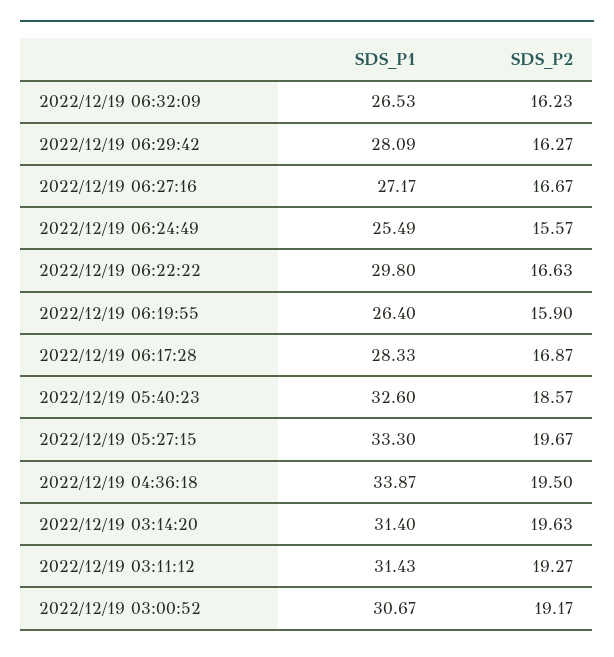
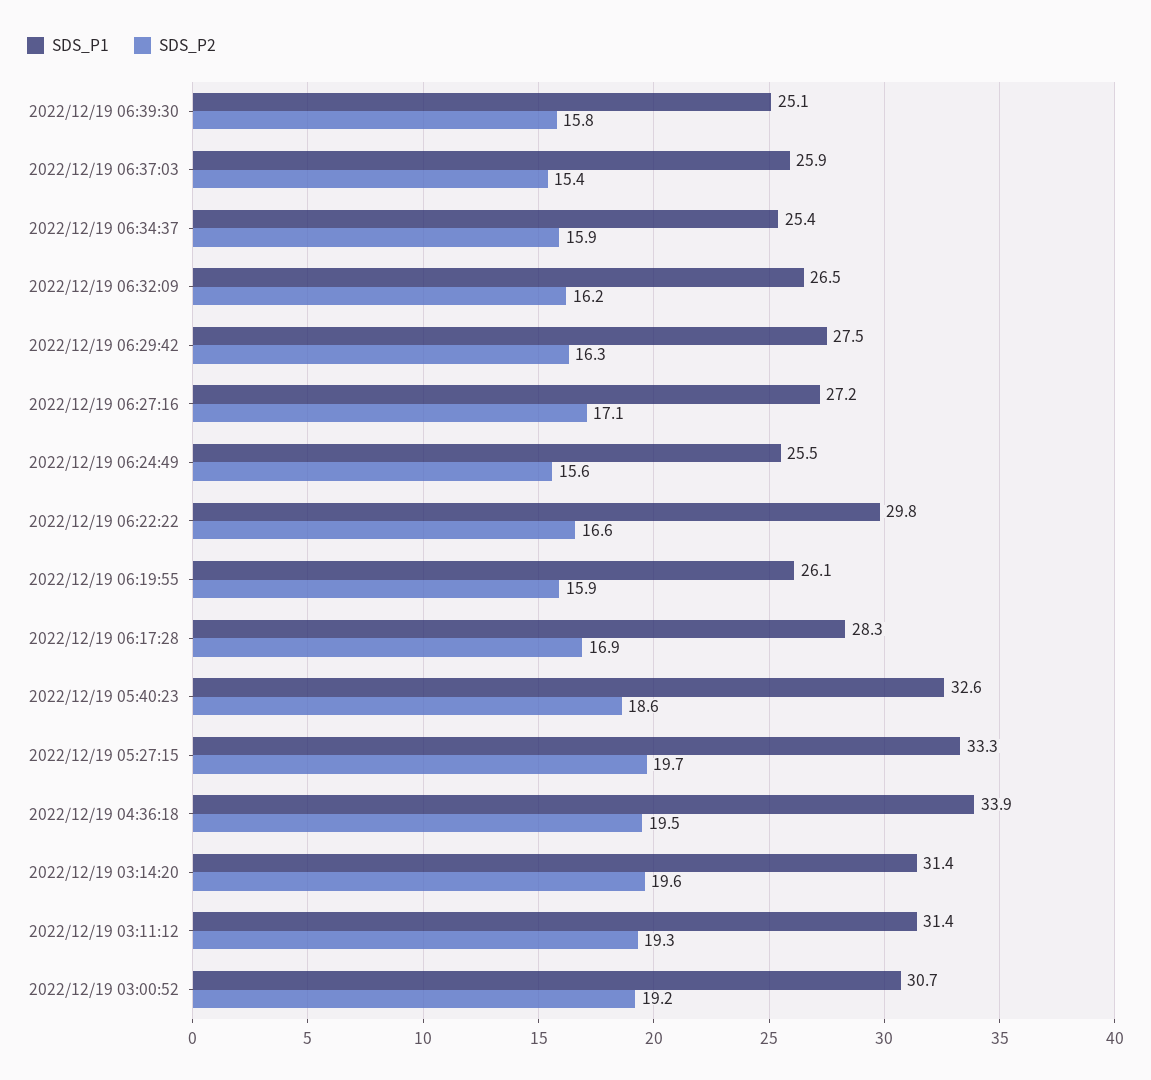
SDS_P1, 2022/12/19 06:29:42: 28.09 -> 27.5
SDS_P2, 2022/12/19 06:27:16: 16.67 -> 17.1
SDS_P1, 2022/12/19 06:19:55: 26.4 -> 26.1
SDS_P1, 2022/12/19 06:39:30: none -> 25.1
SDS_P2, 2022/12/19 06:39:30: none -> 15.8
SDS_P1, 2022/12/19 06:37:03: none -> 25.9
SDS_P2, 2022/12/19 06:37:03: none -> 15.4
SDS_P1, 2022/12/19 06:34:37: none -> 25.4
SDS_P2, 2022/12/19 06:34:37: none -> 15.9

